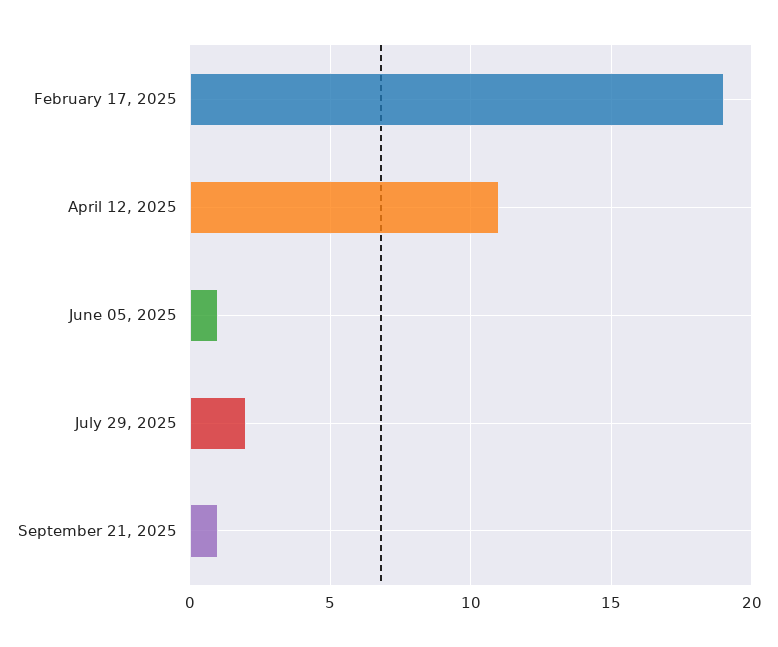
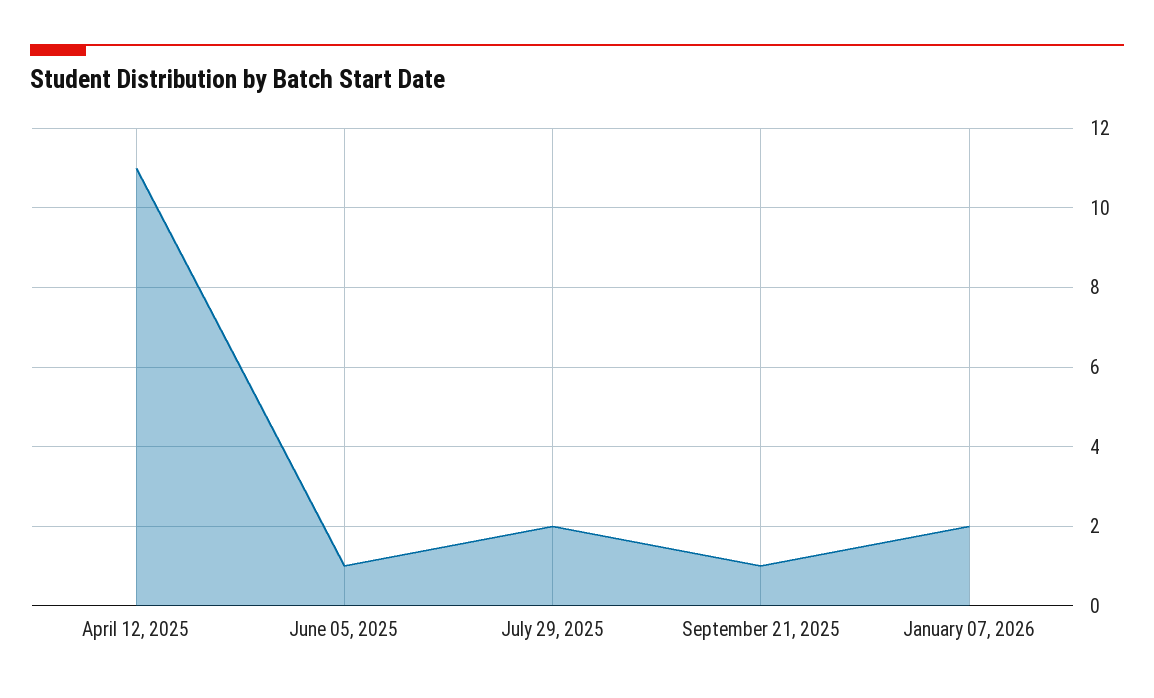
February 17, 2025: 19 -> none
January 07, 2026: none -> 2

